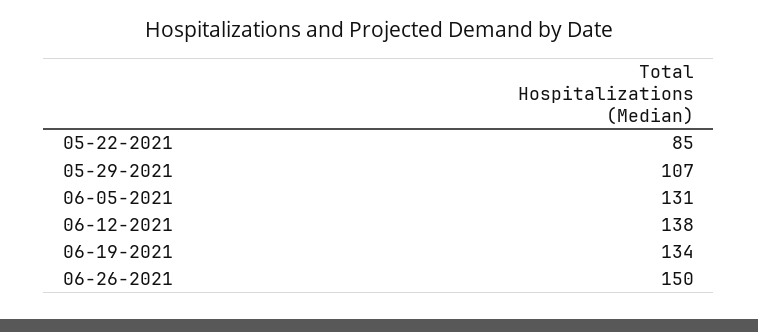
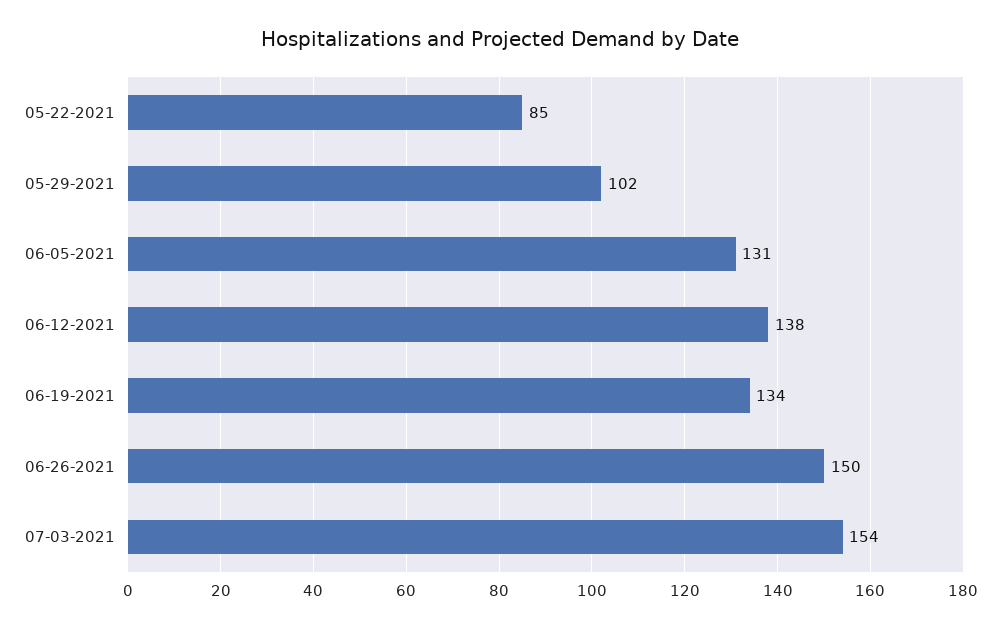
05-29-2021: 107 -> 102
07-03-2021: none -> 154

